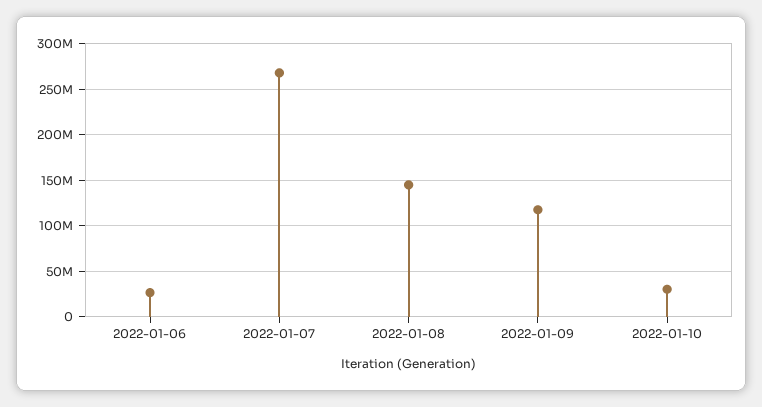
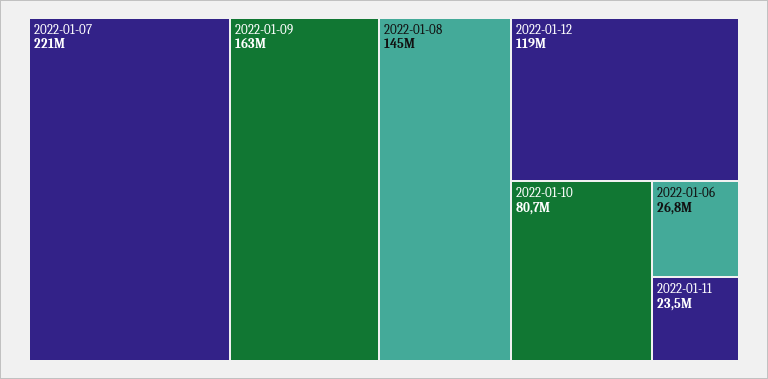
2022-01-07: 270000000 -> 221000000
2022-01-09: 120000000 -> 163000000
2022-01-10: 30000000 -> 80700000
2022-01-12: none -> 119000000
2022-01-11: none -> 23500000

